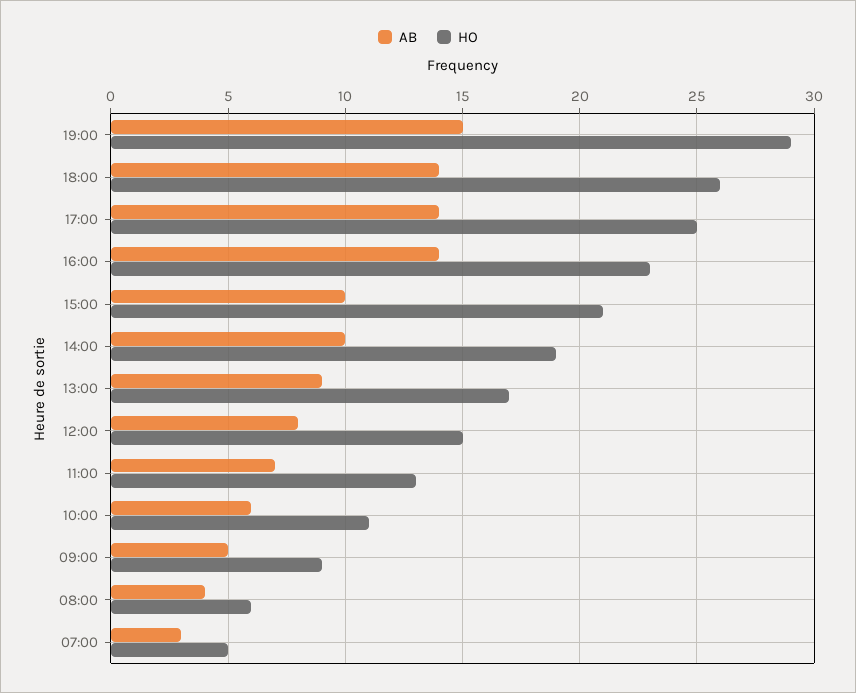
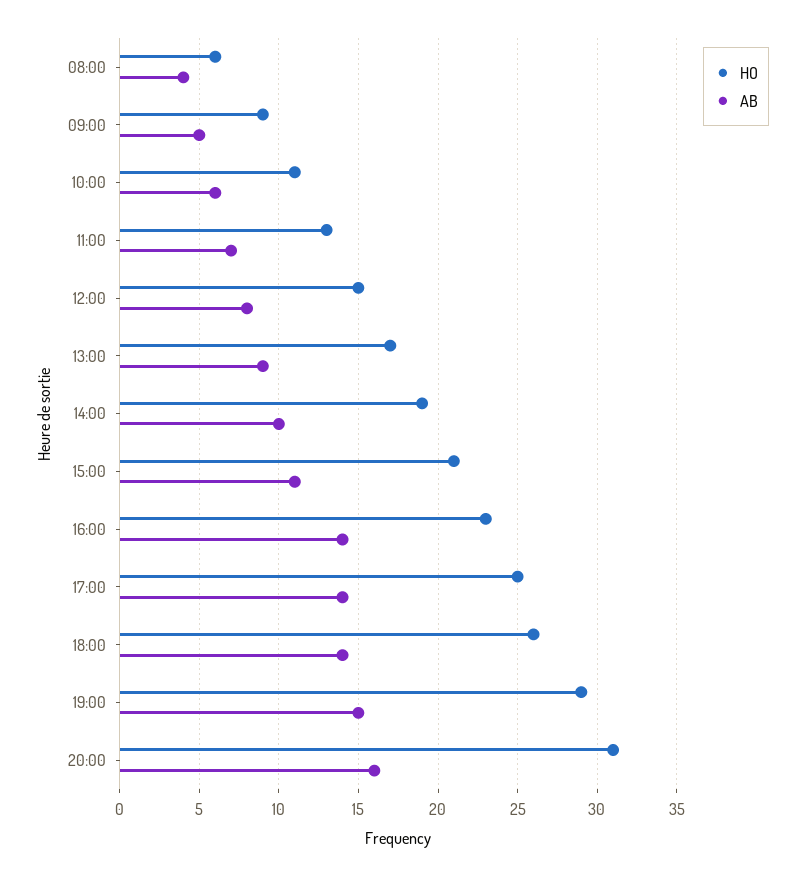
AB, 15:00: 10 -> 11
AB, 07:00: 3 -> none
HO, 07:00: 5 -> none
HO, 20:00: none -> 31
AB, 20:00: none -> 16

